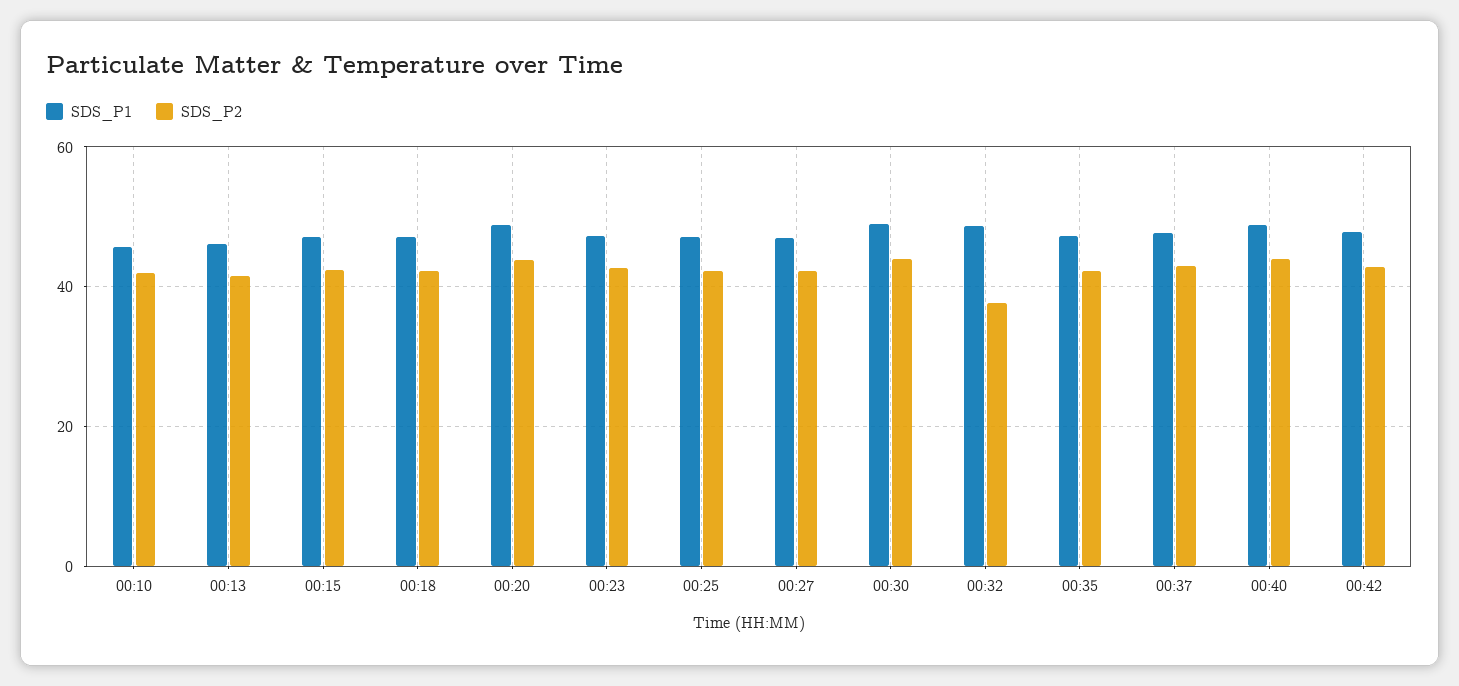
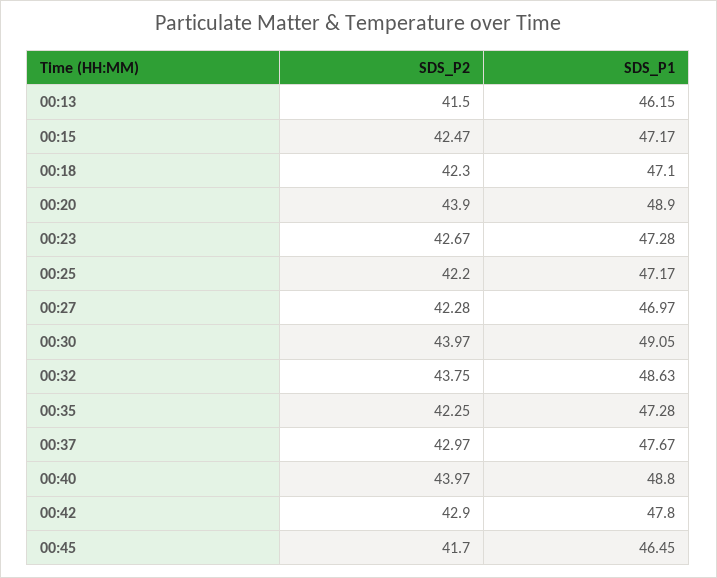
SDS_P1, 00:10: 46 -> none
SDS_P2, 00:10: 42 -> none
SDS_P2, 00:32: 38 -> 43.75
SDS_P2, 00:45: none -> 41.7
SDS_P1, 00:45: none -> 46.45

